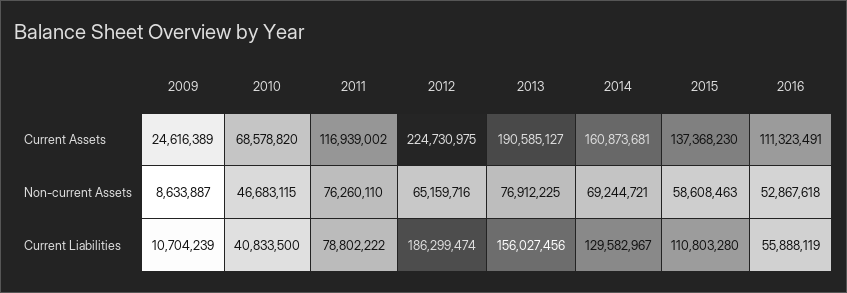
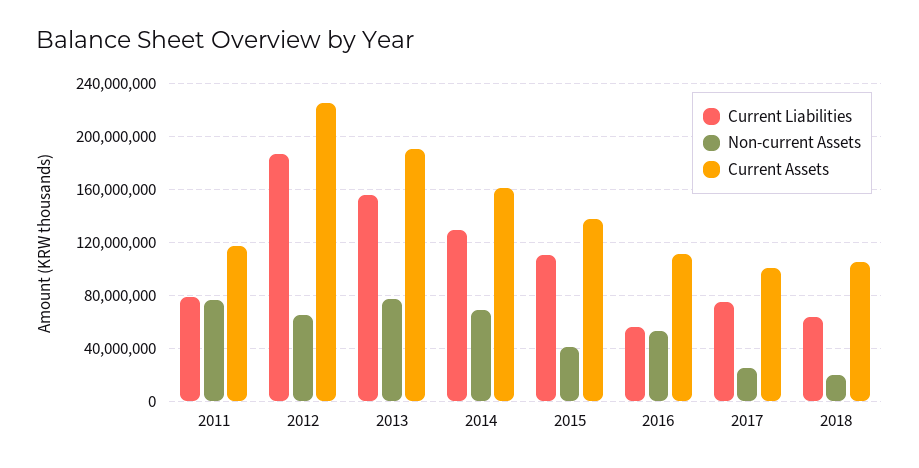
Current Assets, 2009: 24616389 -> none
Current Assets, 2010: 68578820 -> none
Non-current Assets, 2009: 8633887 -> none
Non-current Assets, 2010: 46683115 -> none
Non-current Assets, 2015: 58608463 -> 40000000
Current Liabilities, 2009: 10704239 -> none
Current Liabilities, 2010: 40833500 -> none
Current Liabilities, 2017: none -> 75000000
Non-current Assets, 2017: none -> 25000000
Current Assets, 2017: none -> 100000000
Current Liabilities, 2018: none -> 65000000
Non-current Assets, 2018: none -> 20000000
Current Assets, 2018: none -> 105000000

